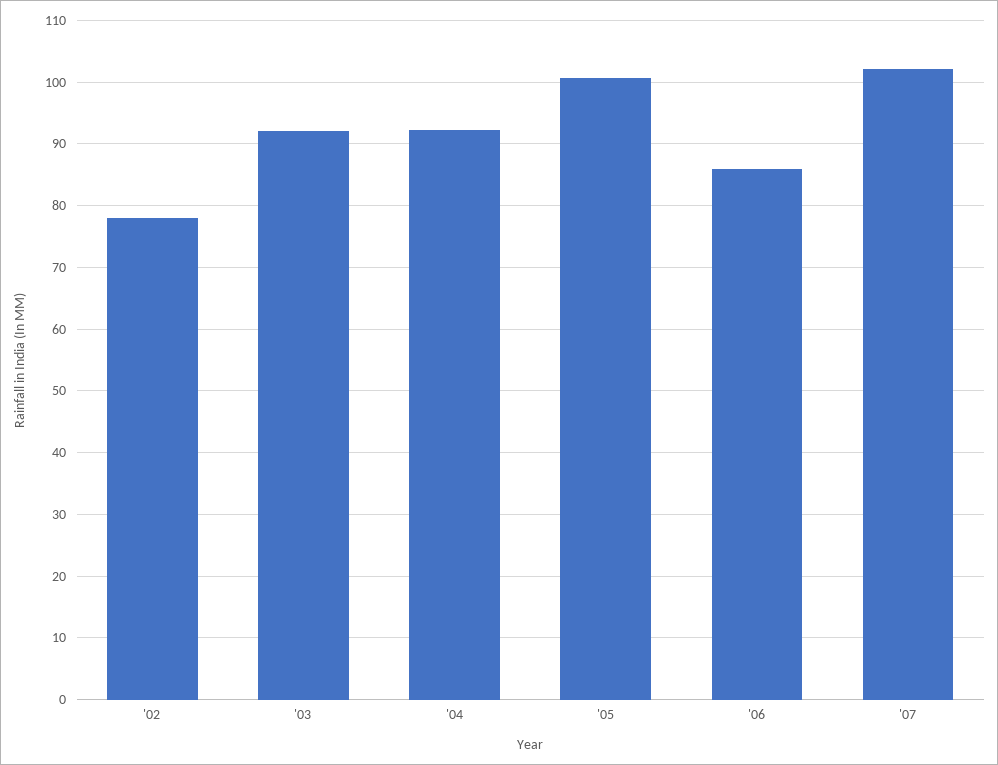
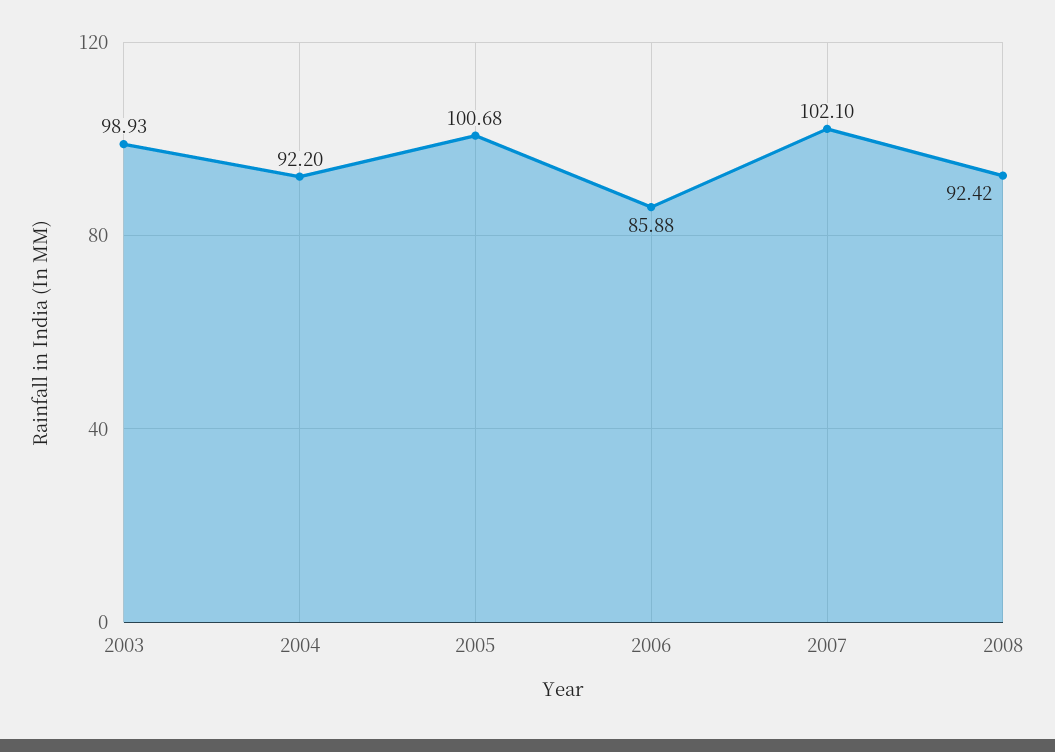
'02: 78 -> none
'03: 92 -> 98.93
2008: none -> 92.42

